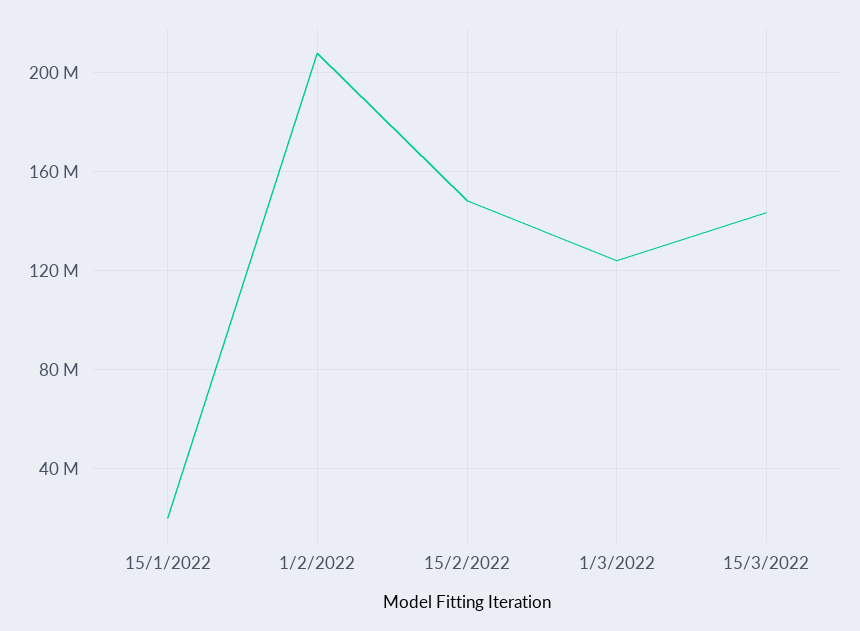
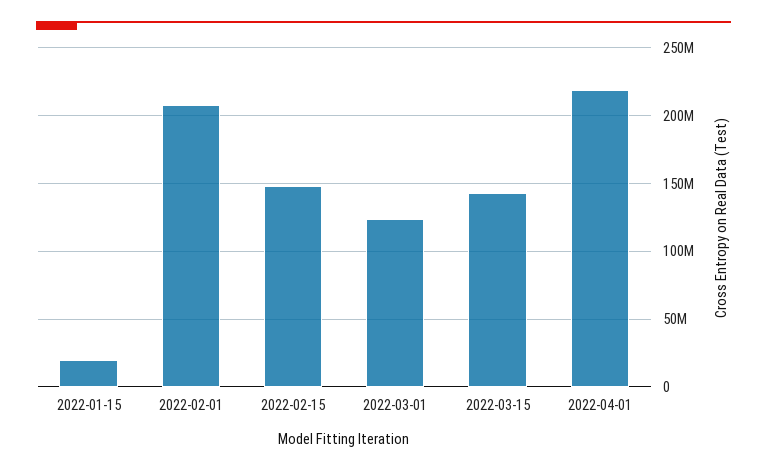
2022-04-01: none -> 220000000

